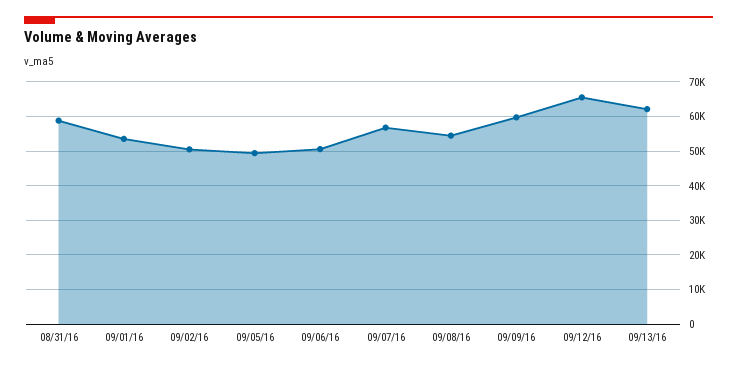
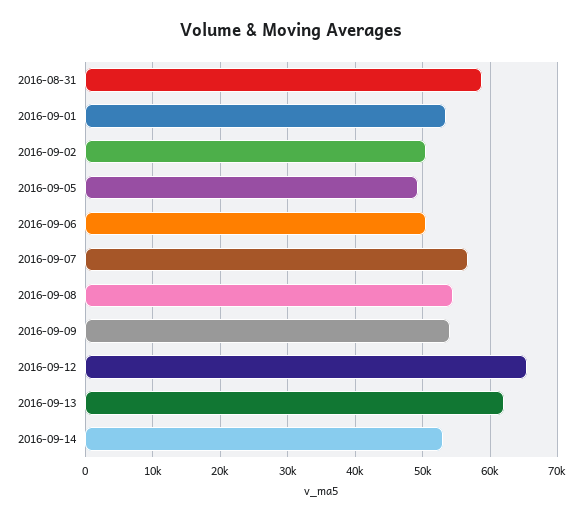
09/09/16: 60000 -> 54000
2016-09-14: none -> 53000

